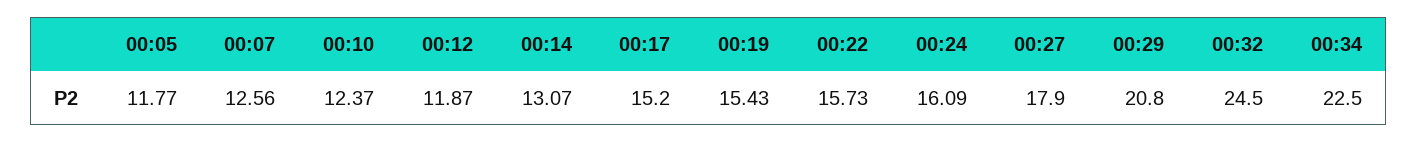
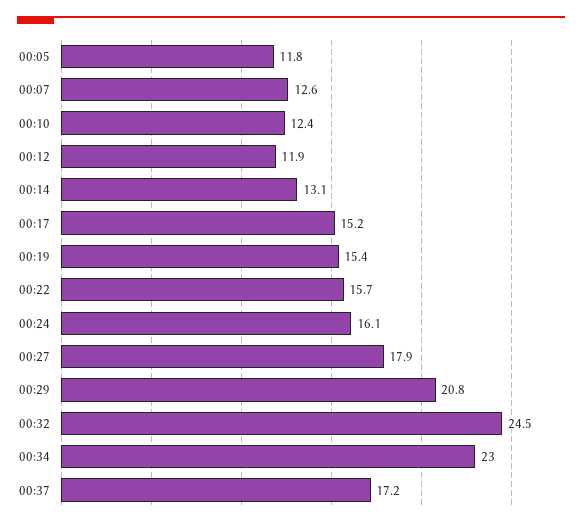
00:34: 22.5 -> 23
00:37: none -> 17.2

